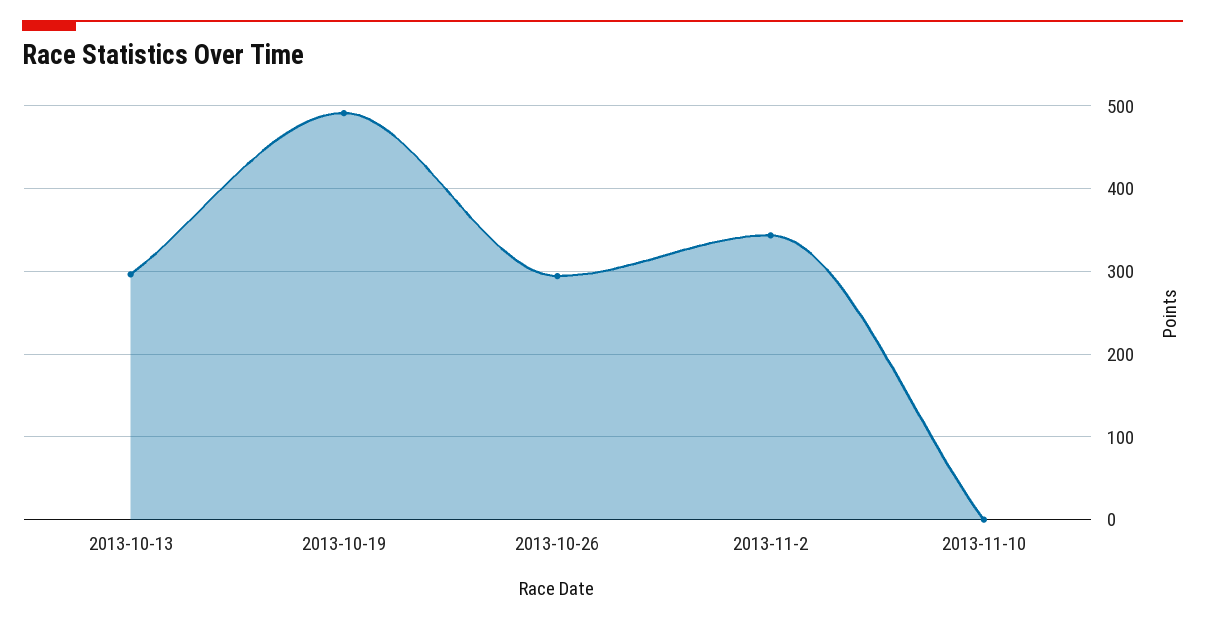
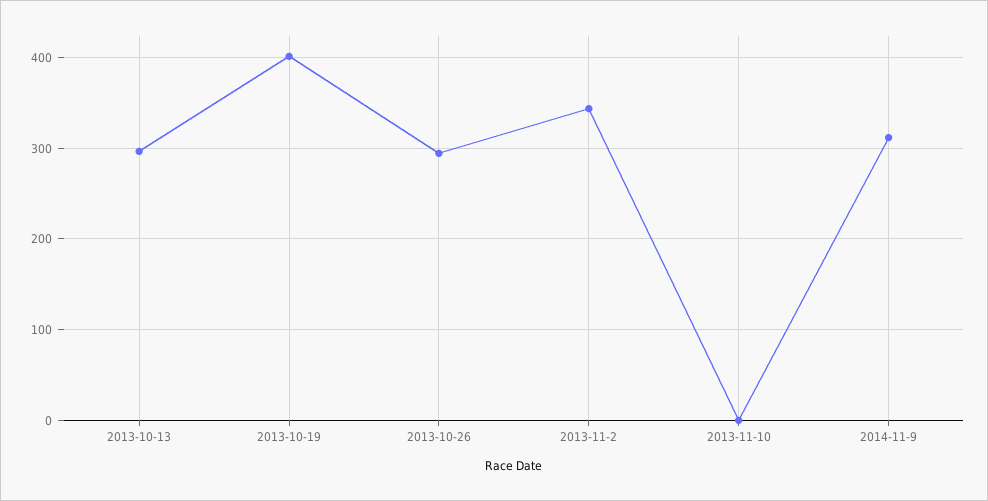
2013-10-19: 490 -> 400
2014-11-9: none -> 310

